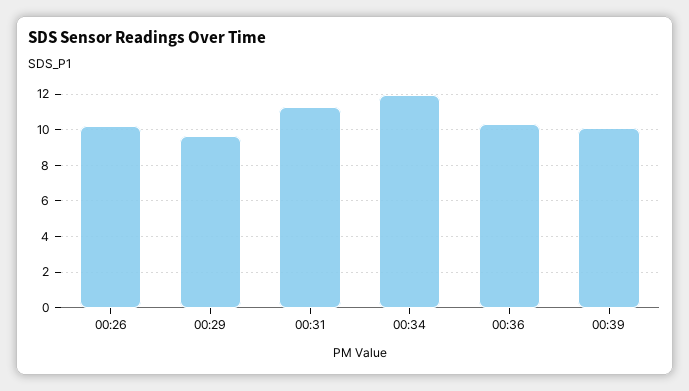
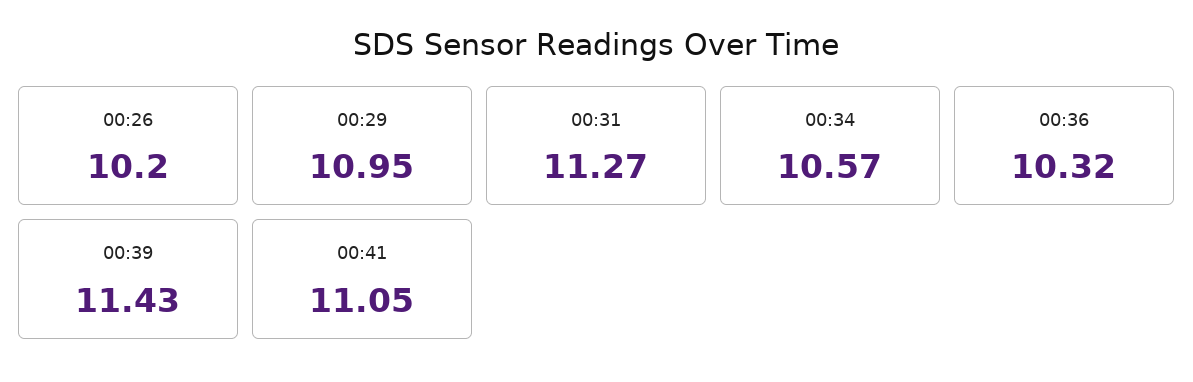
00:29: 9.5 -> 10.95
00:34: 12 -> 10.57
00:39: 10 -> 11.43
00:41: none -> 11.05

